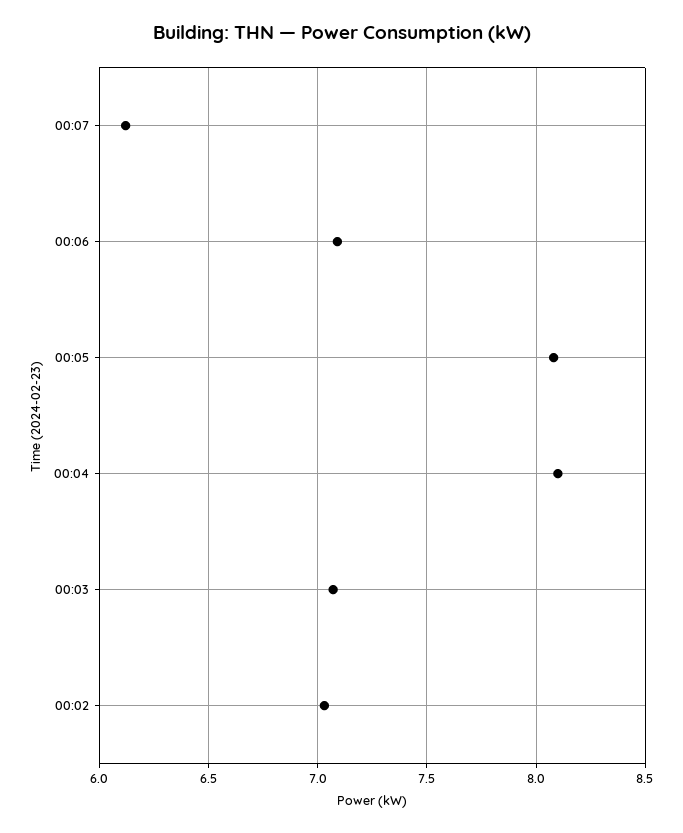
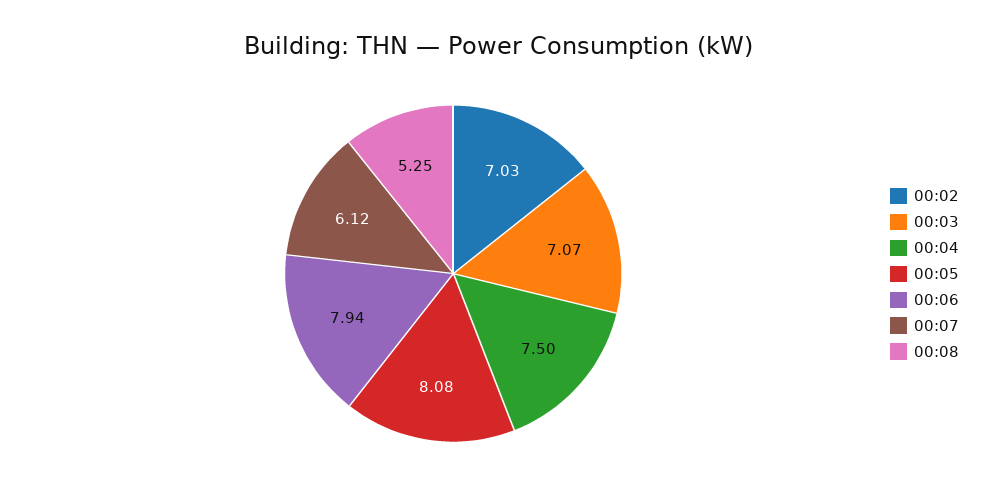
00:06: 7.1 -> 7.94
00:04: 8.1 -> 7.5
00:08: none -> 5.25

